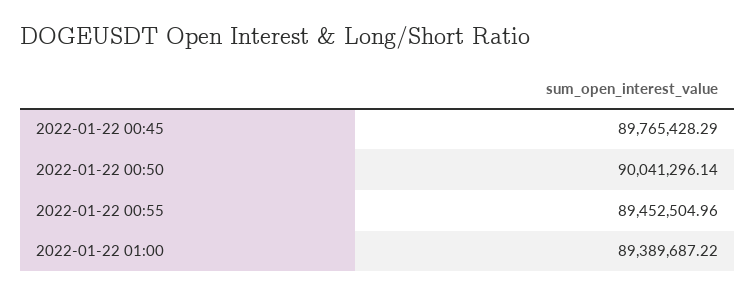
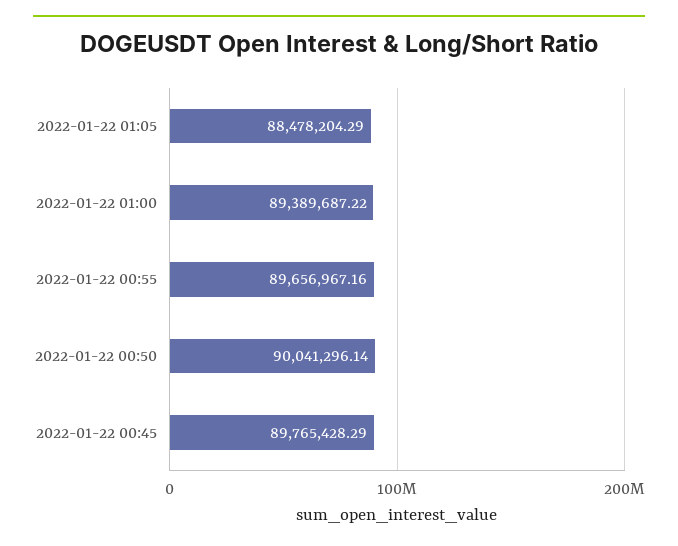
2022-01-22 00:55: 89452504.96 -> 89656967.16
2022-01-22 01:05: none -> 88478204.29

